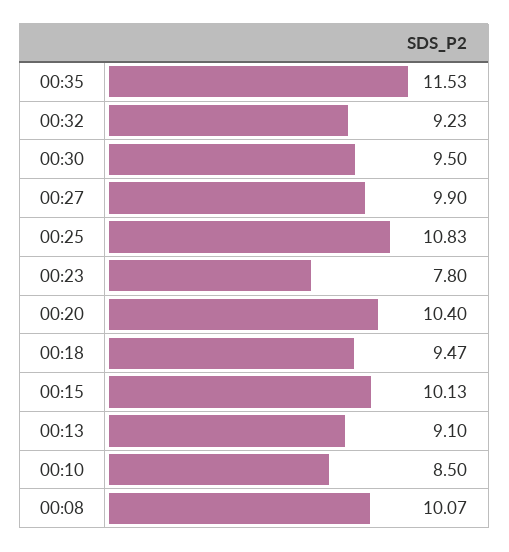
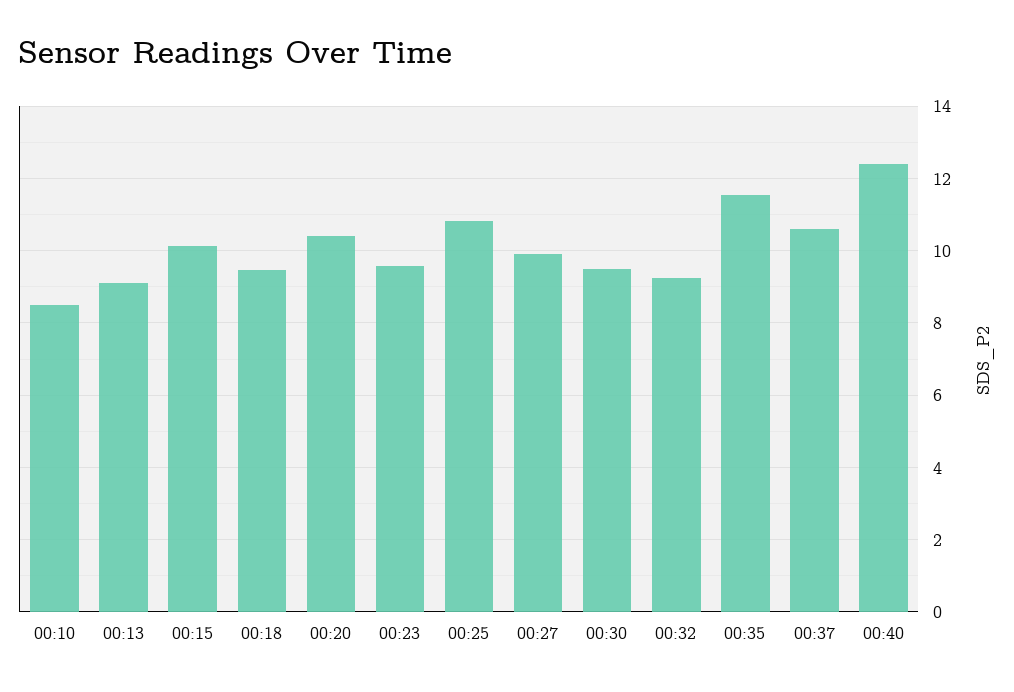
00:23: 7.8 -> 9.6
00:08: 10.07 -> none
00:37: none -> 10.6
00:40: none -> 12.4

